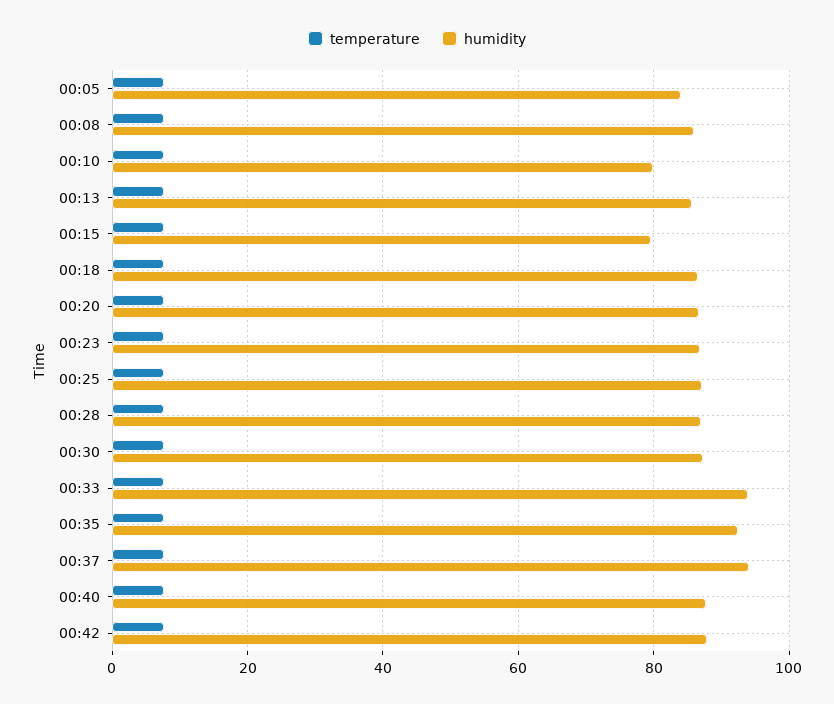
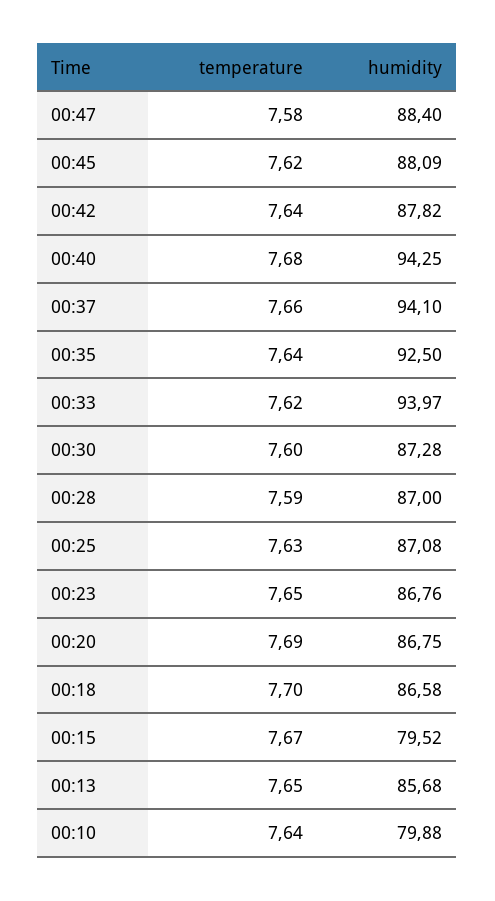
temperature, 00:05: 8 -> none
humidity, 00:05: 84 -> none
temperature, 00:08: 8 -> none
humidity, 00:08: 86 -> none
humidity, 00:40: 88 -> 94.25
temperature, 00:47: none -> 7.58
humidity, 00:47: none -> 88.4
temperature, 00:45: none -> 7.62
humidity, 00:45: none -> 88.09

